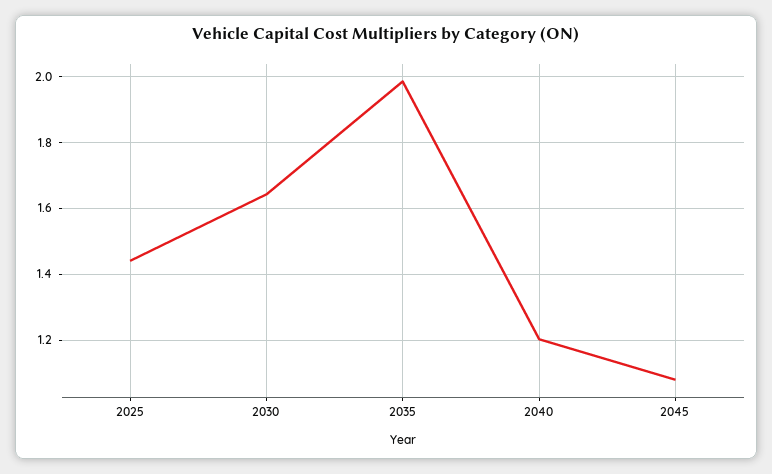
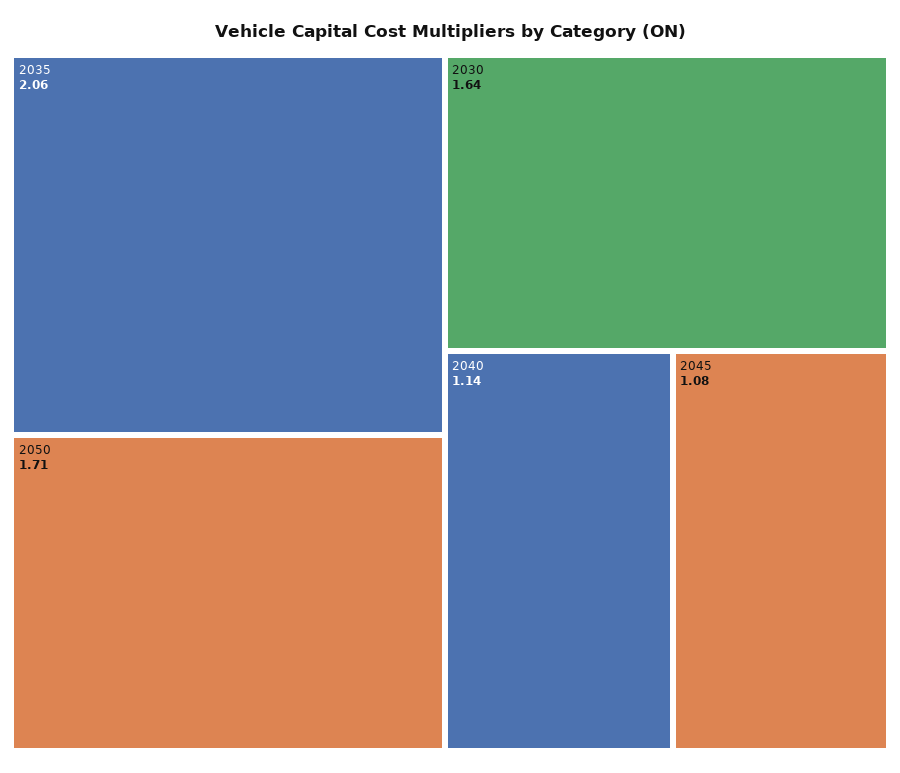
2025: 1.44 -> none
2035: 1.98 -> 2.06
2040: 1.2 -> 1.14
2050: none -> 1.71

